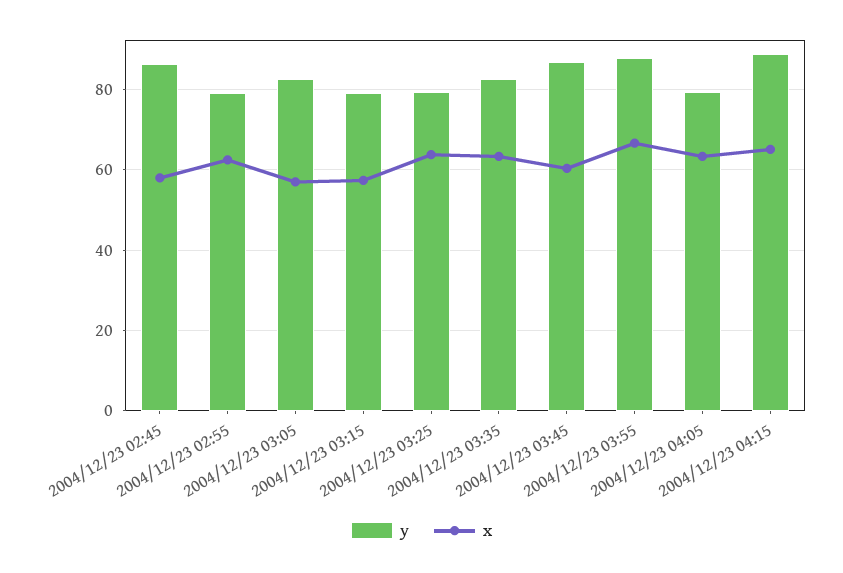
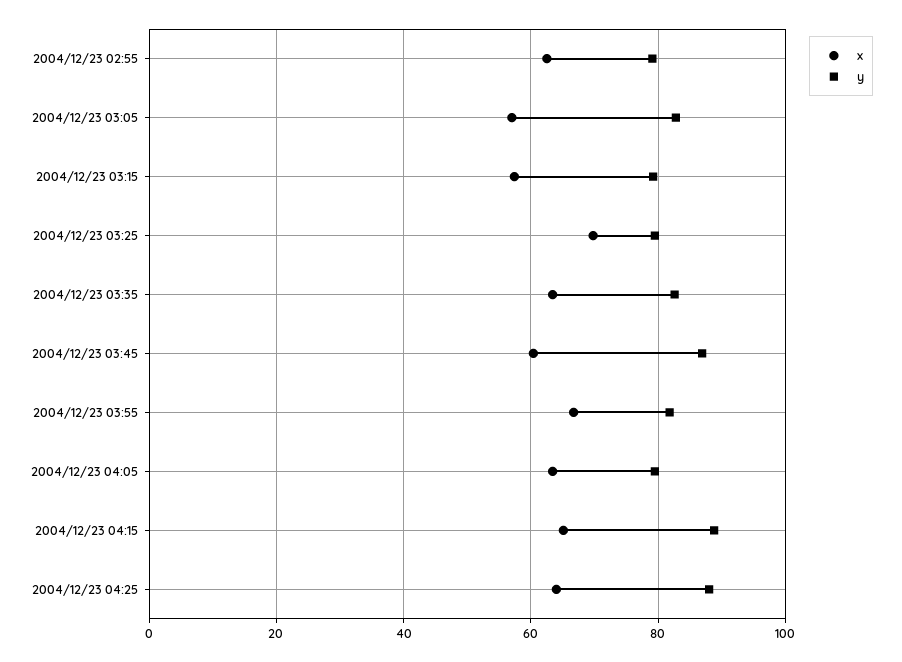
y, 2004/12/23 02:45: 86 -> none
x, 2004/12/23 02:45: 58 -> none
x, 2004/12/23 03:25: 64 -> 70
y, 2004/12/23 03:55: 88 -> 82
x, 2004/12/23 04:25: none -> 64
y, 2004/12/23 04:25: none -> 88

